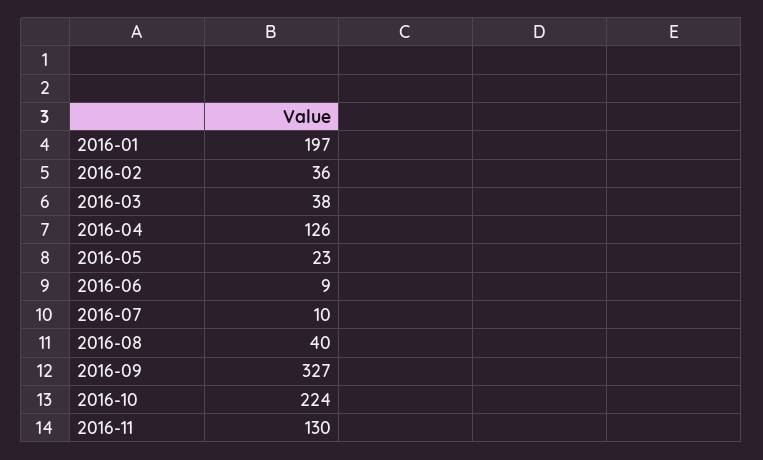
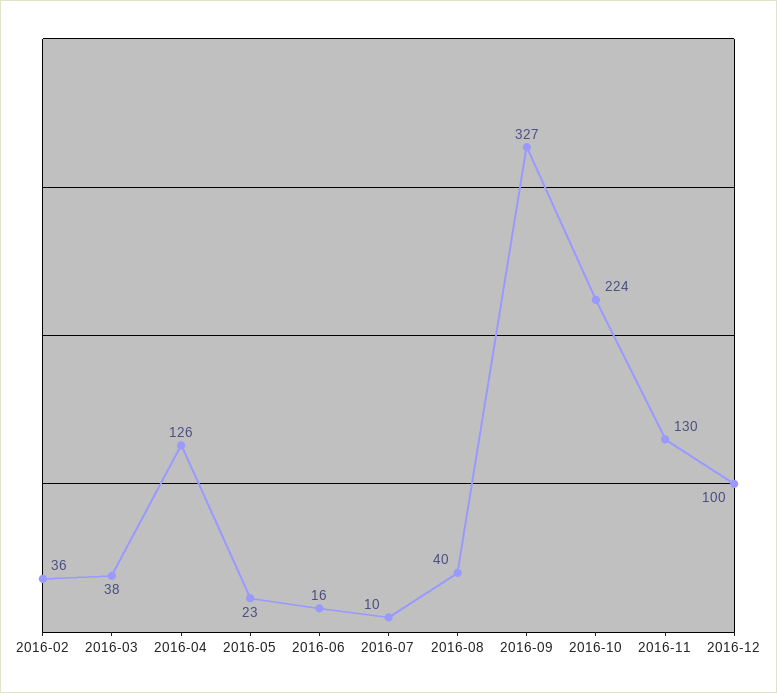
2016-01: 197 -> none
2016-06: 9 -> 16
2016-12: none -> 100

